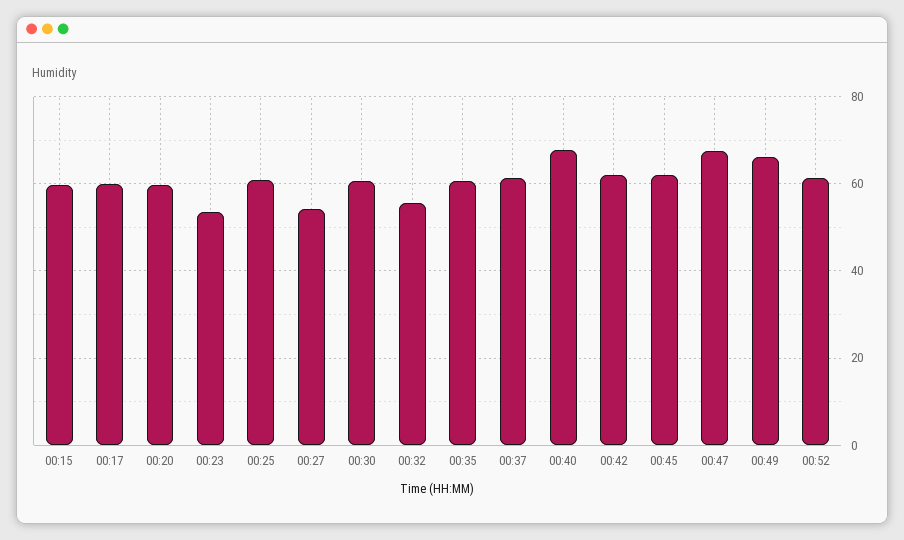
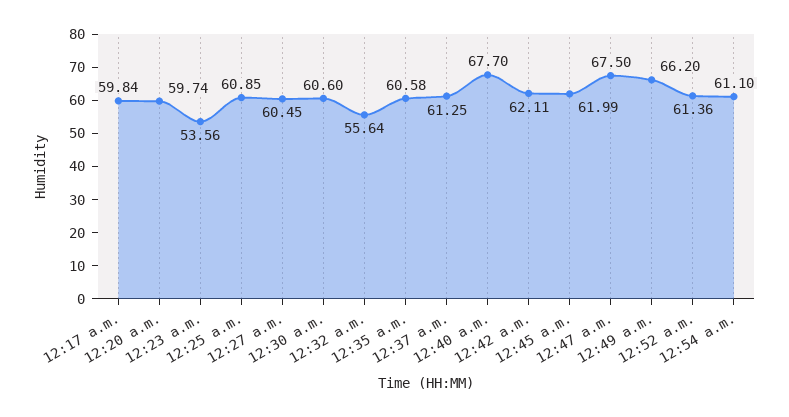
00:15: 60 -> none
00:27: 54 -> 60.45
12:54 a.m.: none -> 61.1

